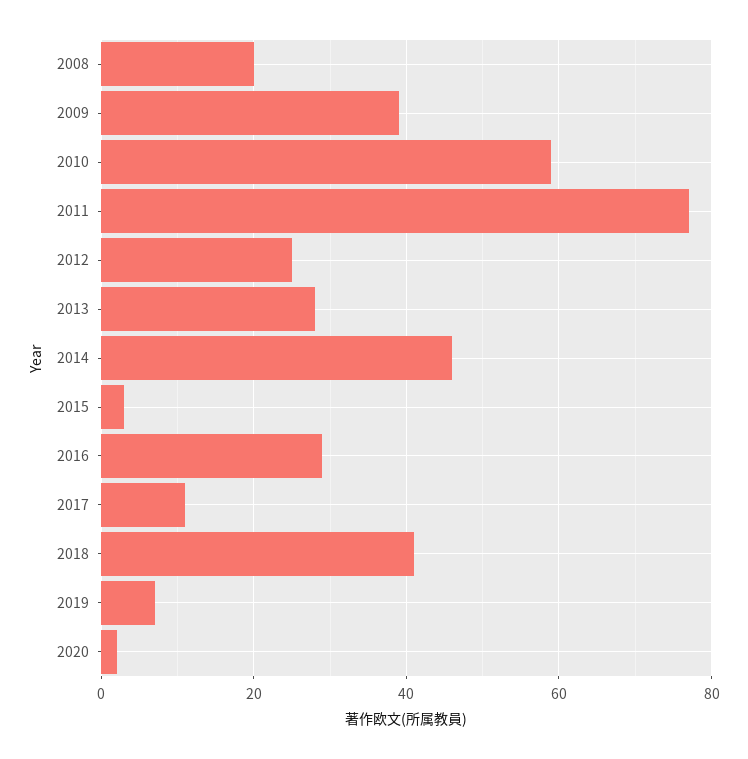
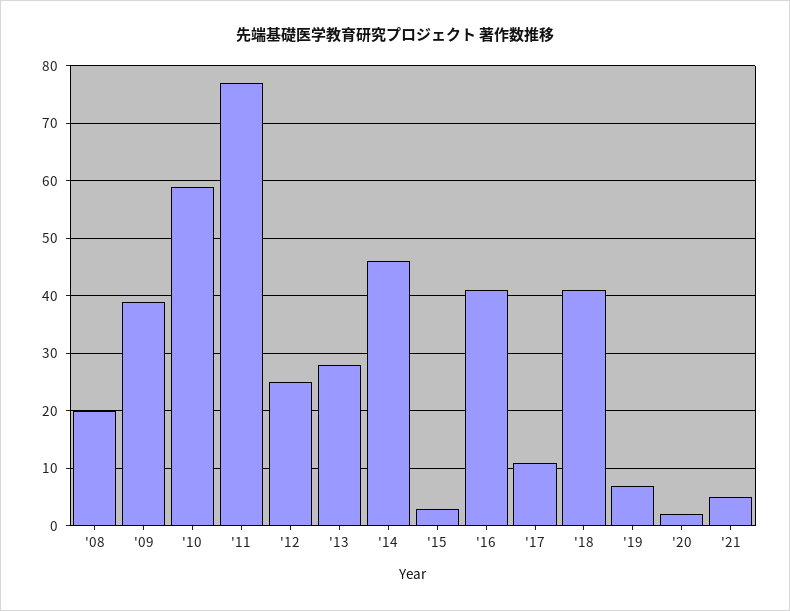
2016: 30 -> 40
'21: none -> 5

